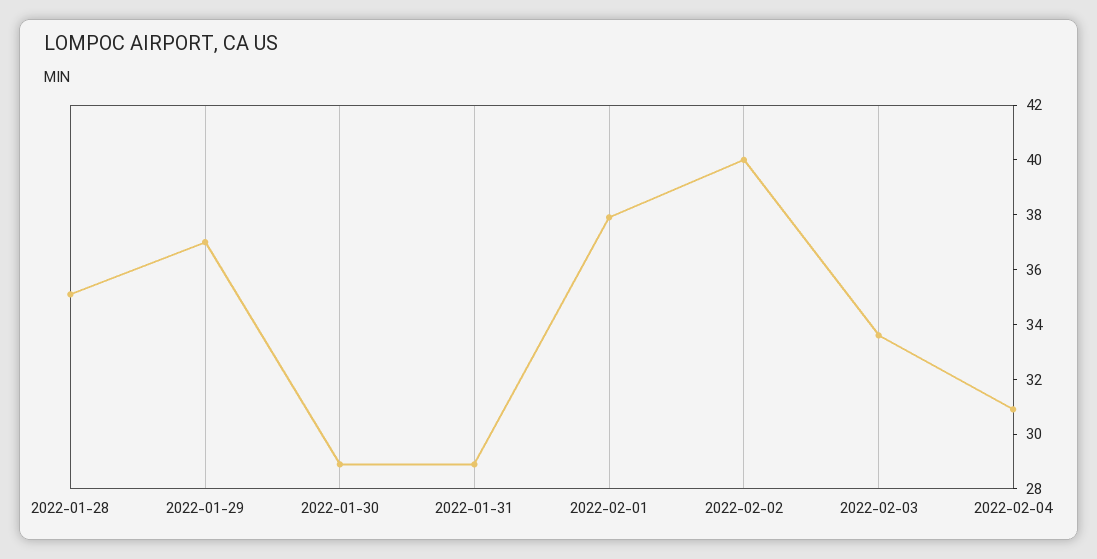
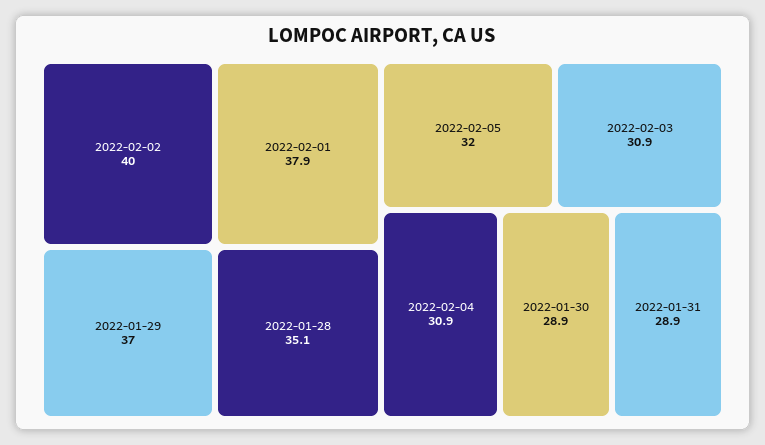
2022-02-03: 33.5 -> 30.9
2022-02-05: none -> 32

